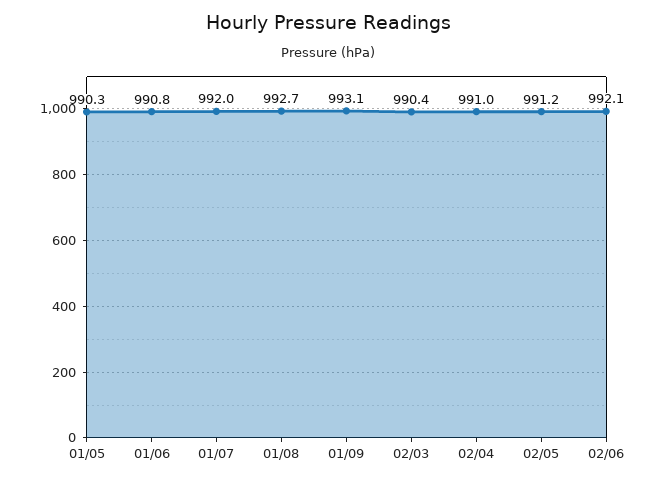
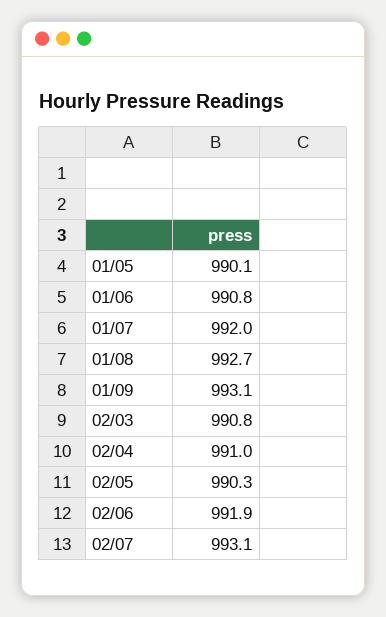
01/05: 990.3 -> 990.1
02/03: 990.4 -> 990.8
02/05: 991.2 -> 990.3
02/06: 992.1 -> 991.9
02/07: none -> 993.1

